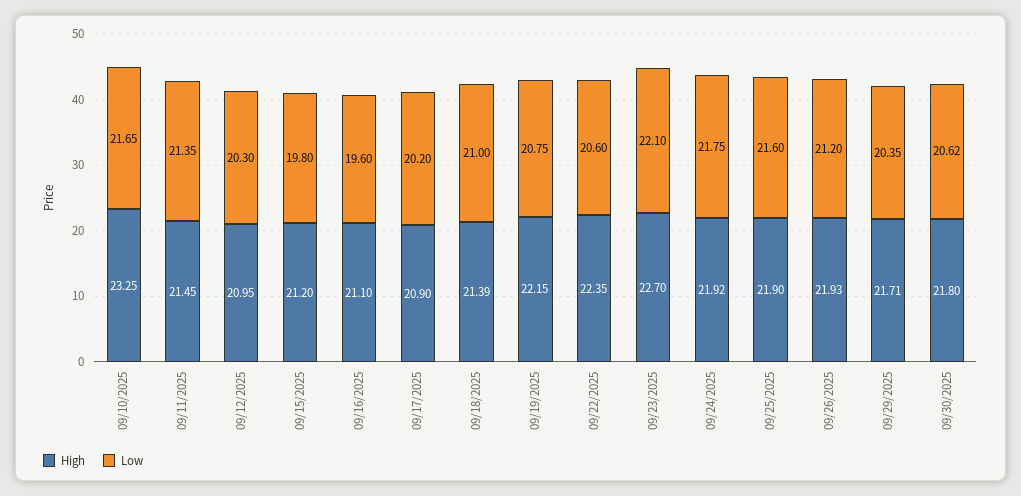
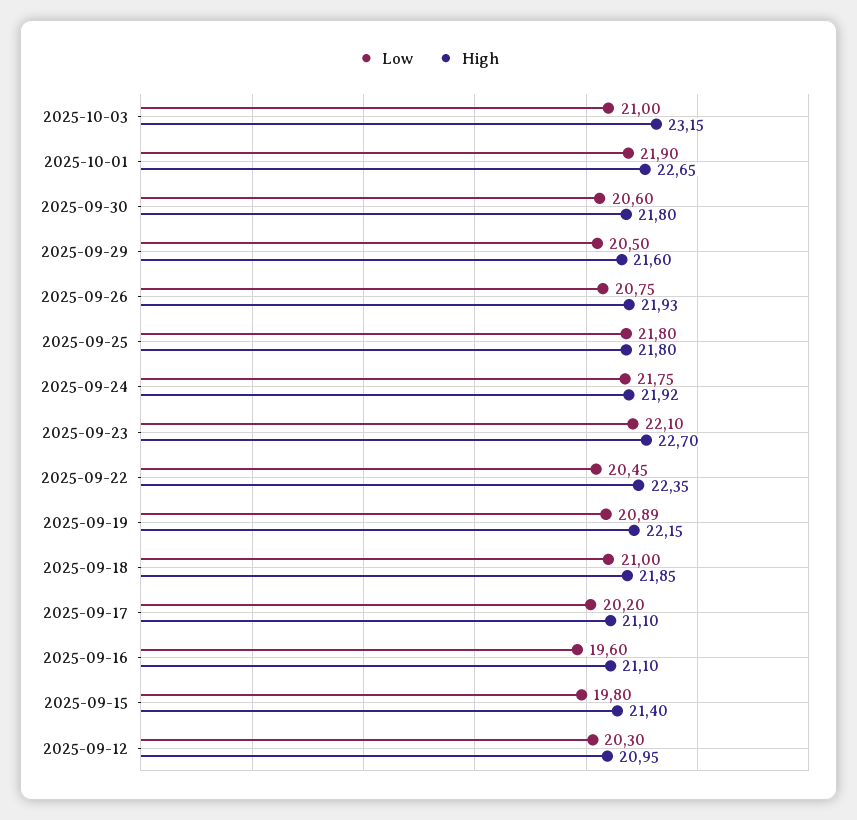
High, 09/10/2025: 23.25 -> none
Low, 09/10/2025: 21.65 -> none
High, 09/11/2025: 21.45 -> none
Low, 09/11/2025: 21.35 -> none
High, 09/15/2025: 21.2 -> 21.4
High, 09/17/2025: 20.9 -> 21.1
High, 09/18/2025: 21.39 -> 21.85
Low, 09/19/2025: 20.75 -> 20.89
Low, 09/22/2025: 20.6 -> 20.45
High, 09/25/2025: 21.9 -> 21.8
Low, 09/25/2025: 21.6 -> 21.8
Low, 09/26/2025: 21.2 -> 20.75
High, 09/29/2025: 21.71 -> 21.6
Low, 09/29/2025: 20.35 -> 20.5
Low, 09/30/2025: 20.62 -> 20.6
Low, 2025-10-03: none -> 21
High, 2025-10-03: none -> 23.15
Low, 2025-10-01: none -> 21.9
High, 2025-10-01: none -> 22.65

